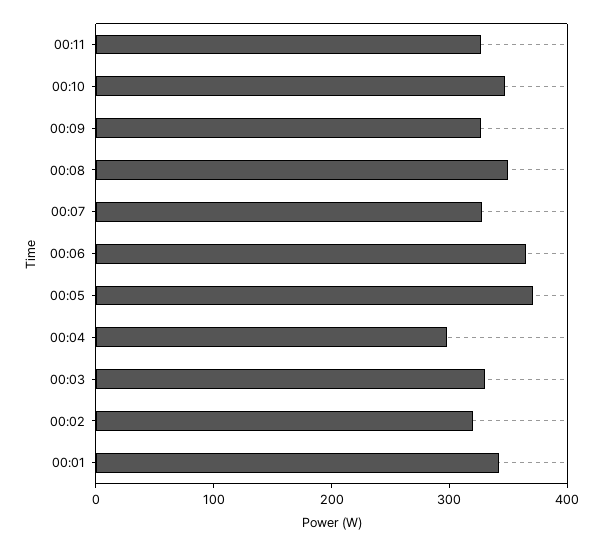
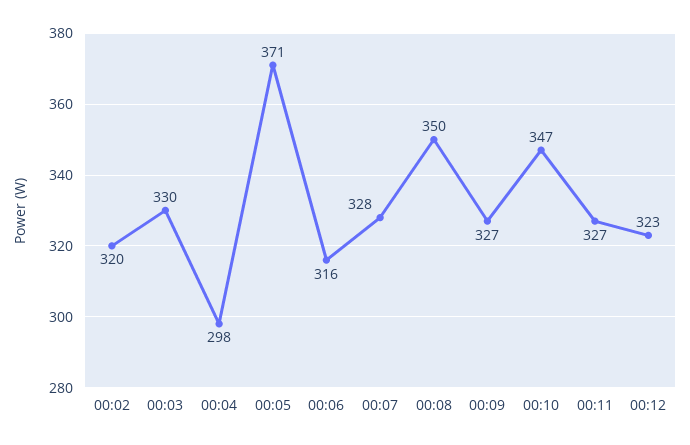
00:06: 360 -> 316
00:01: 340 -> none
00:12: none -> 323

